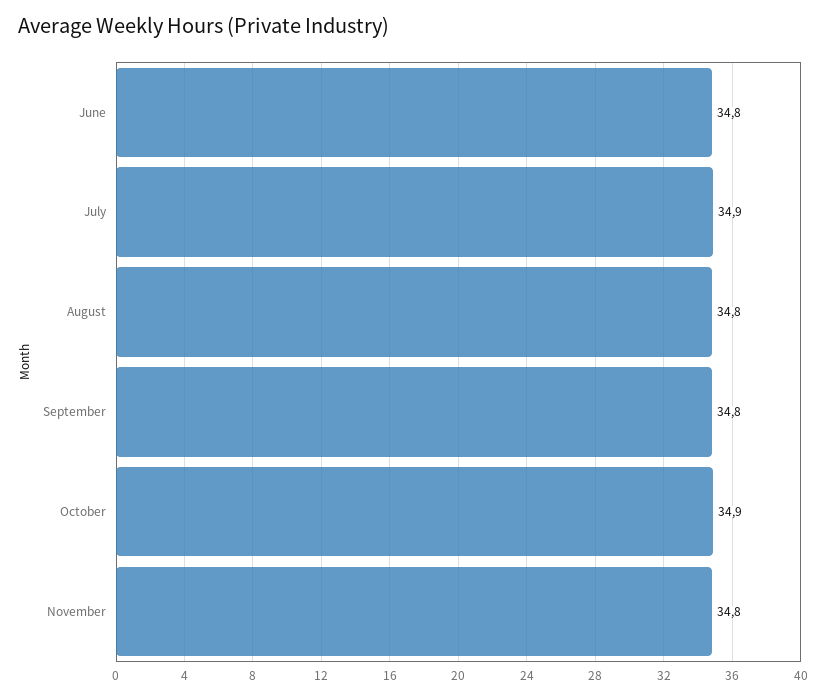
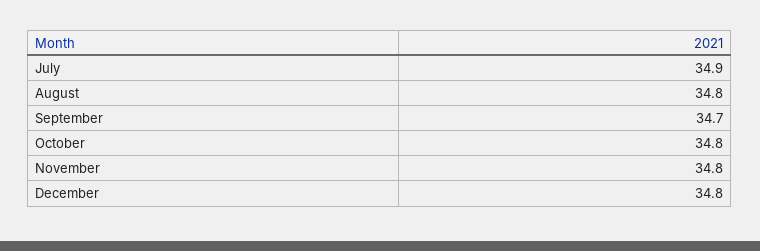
June: 34.8 -> none
September: 34.8 -> 34.7
October: 34.9 -> 34.8
December: none -> 34.8

